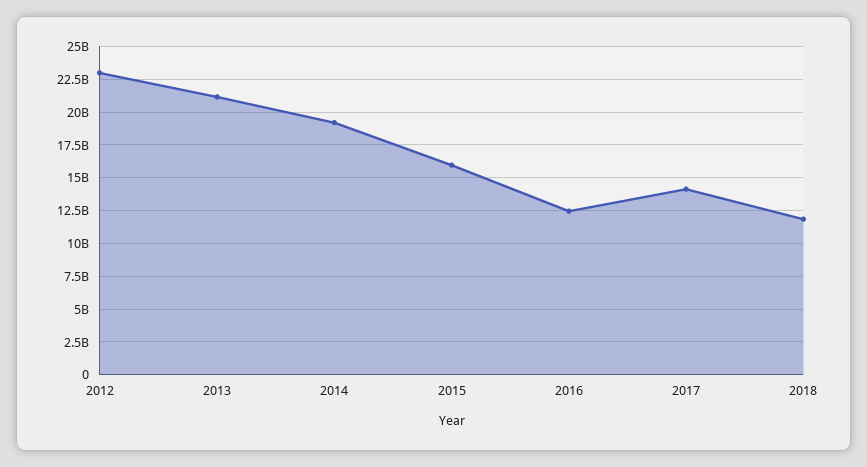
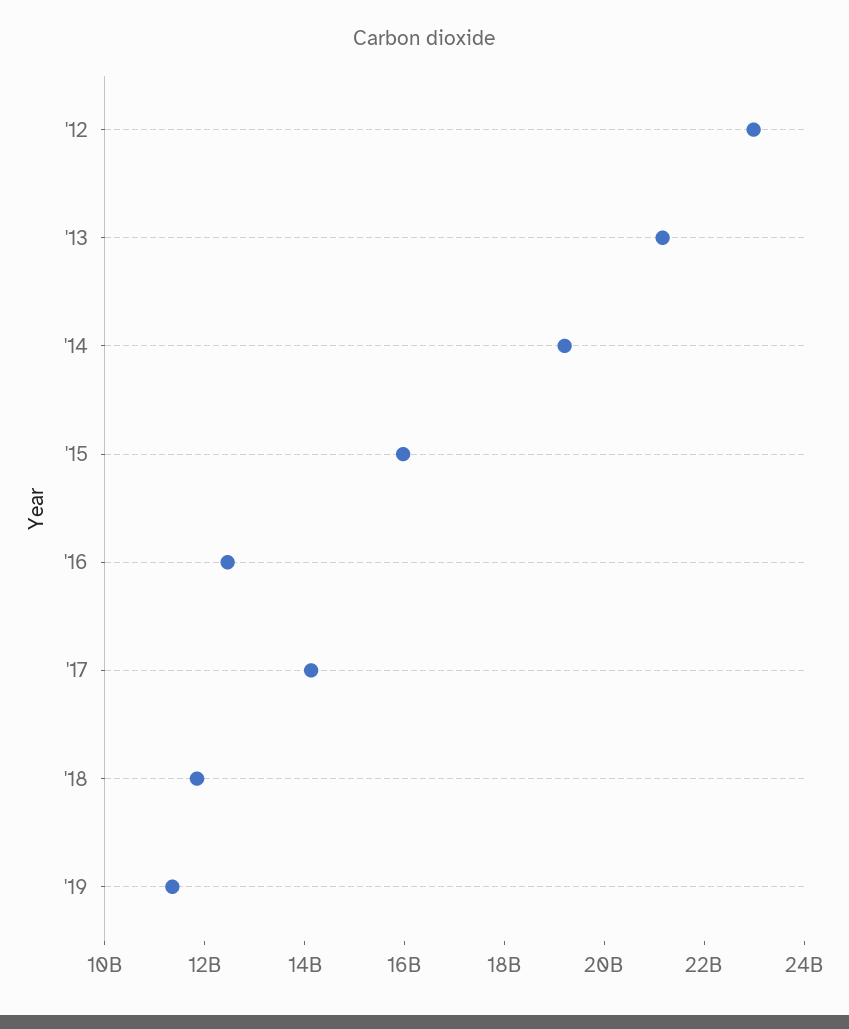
'19: none -> 11500000000

